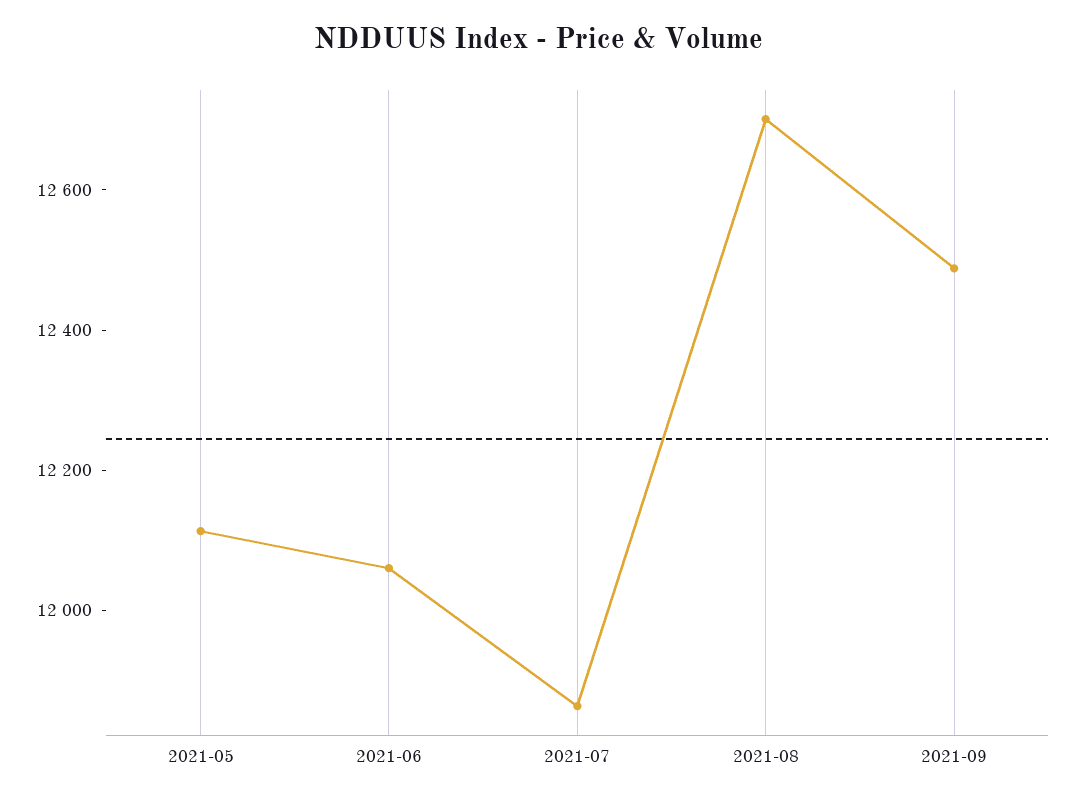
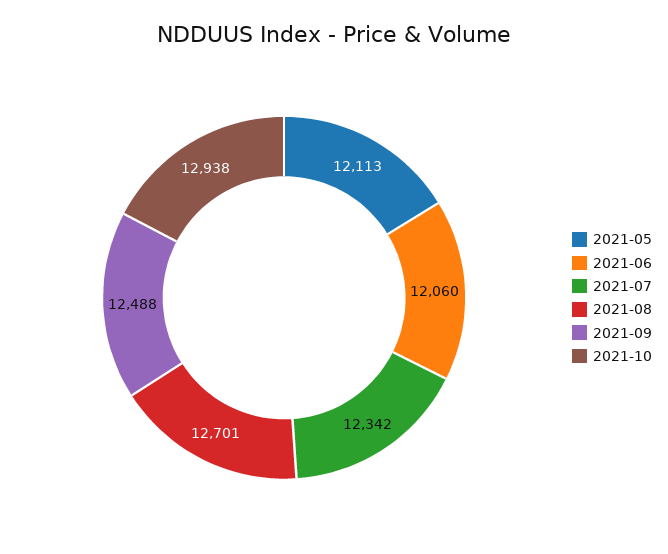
2021-07: 11850 -> 12342
2021-10: none -> 12938

